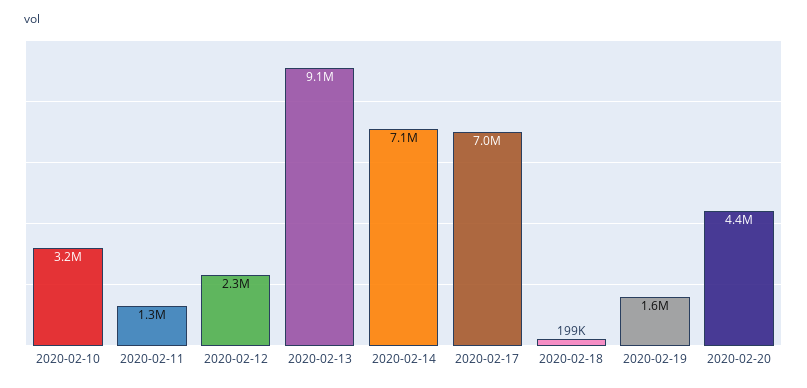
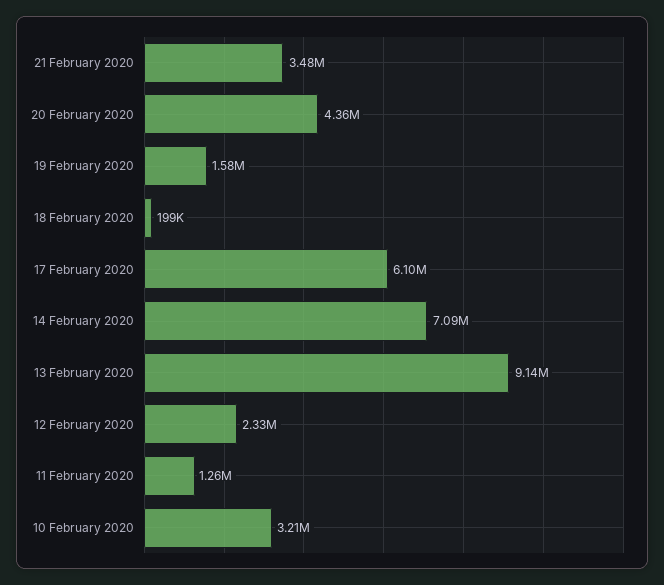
2020-02-17: 7000000 -> 6100000
21 February 2020: none -> 3480000

